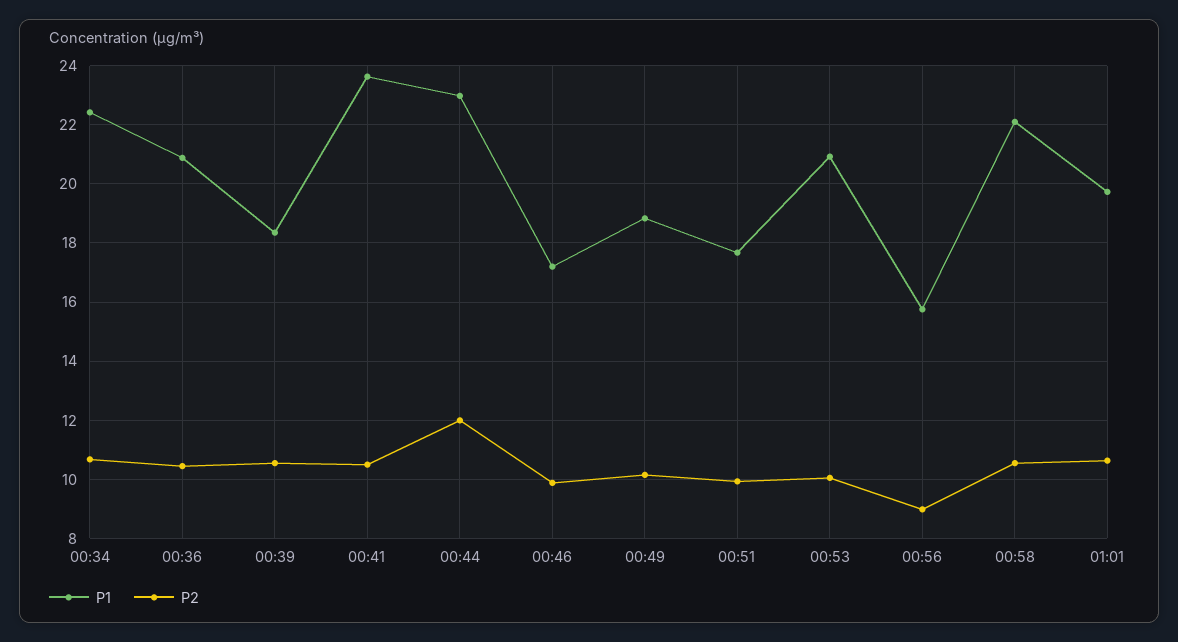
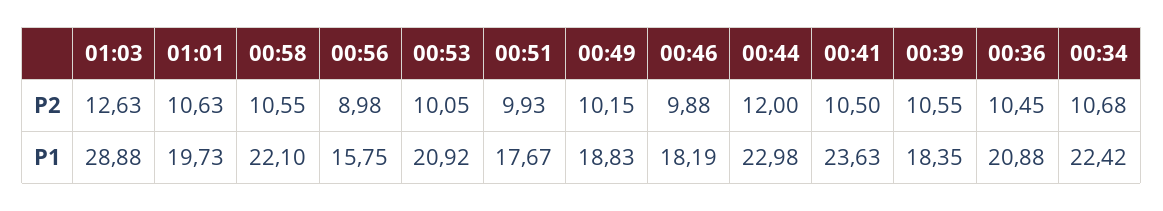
P1, 00:46: 17.25 -> 18.19
P2, 01:03: none -> 12.63
P1, 01:03: none -> 28.88

